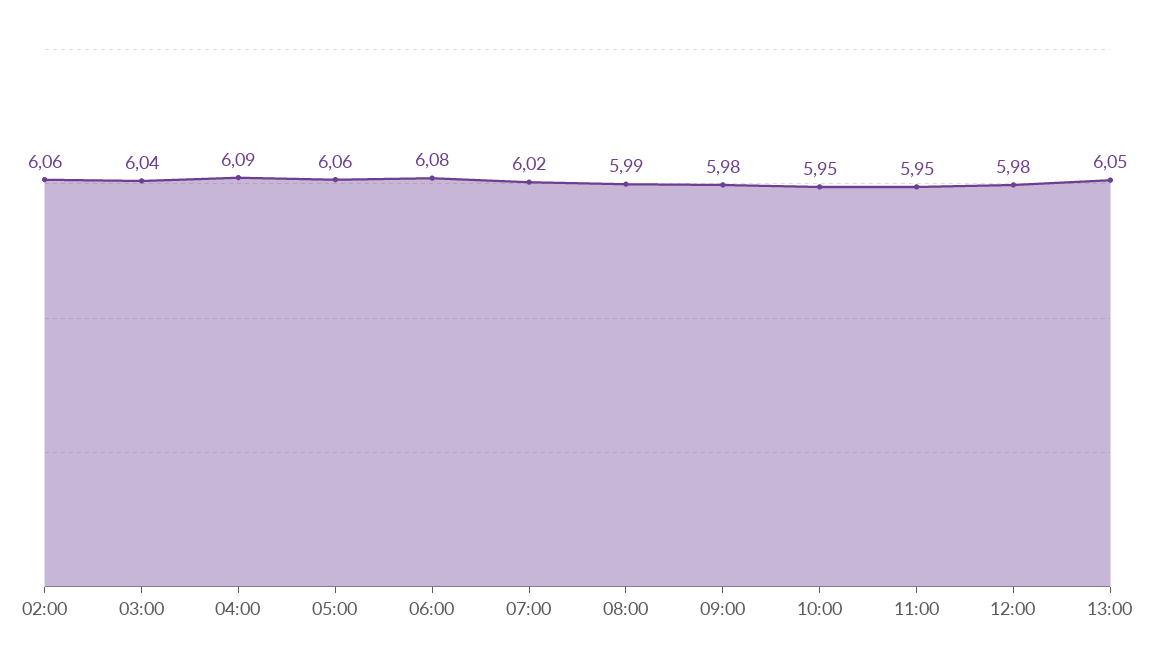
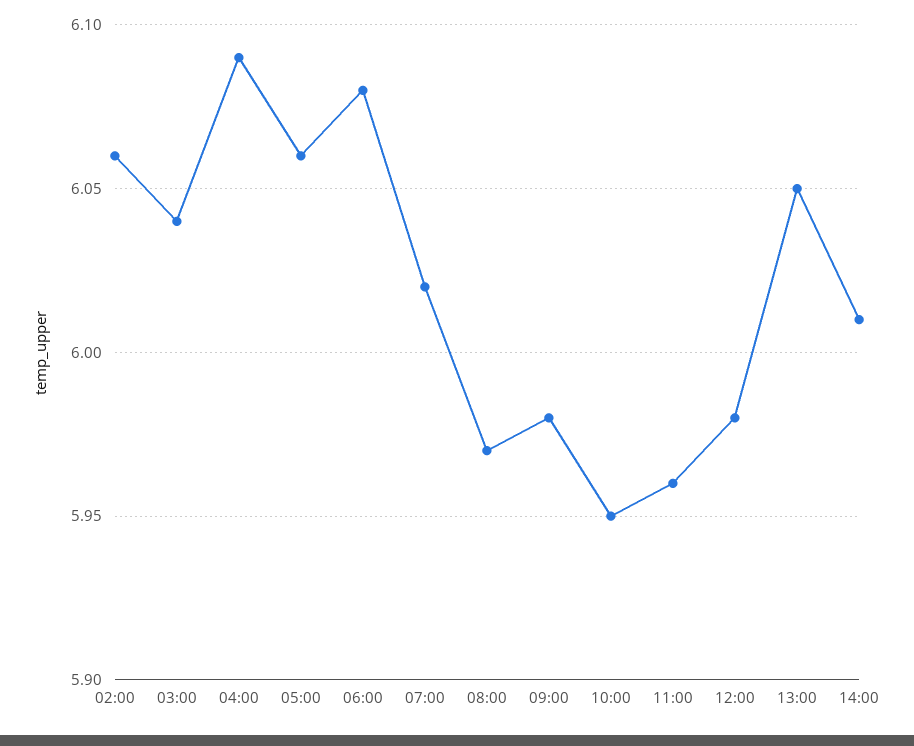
08:00: 5.99 -> 5.97
11:00: 5.95 -> 5.96
14:00: none -> 6.01

